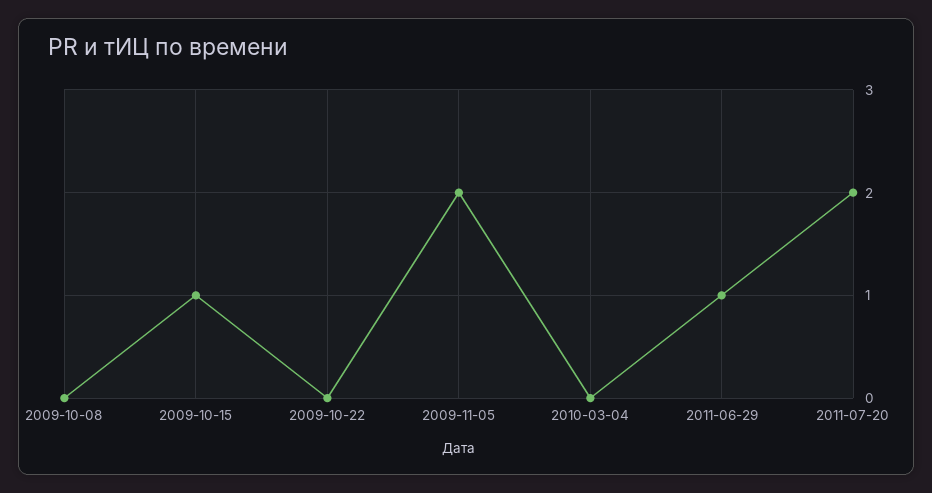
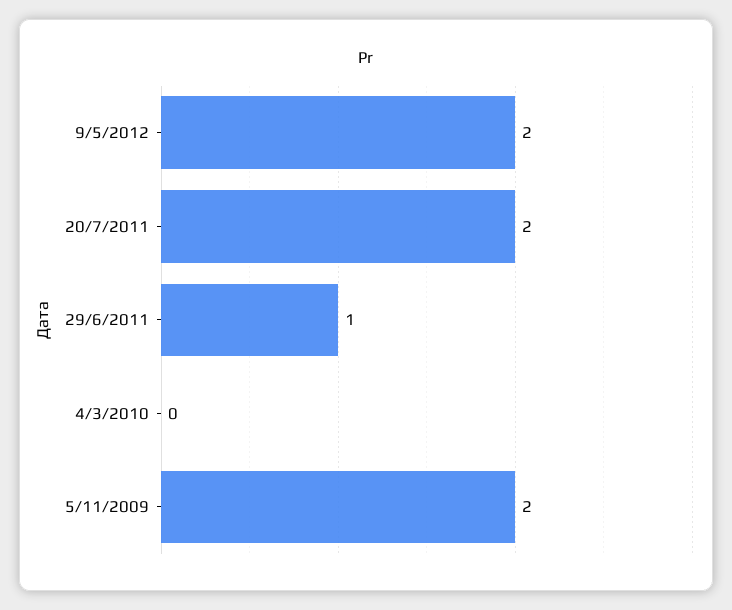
2009-10-08: 0 -> none
2009-10-15: 1 -> none
2009-10-22: 0 -> none
9/5/2012: none -> 2

